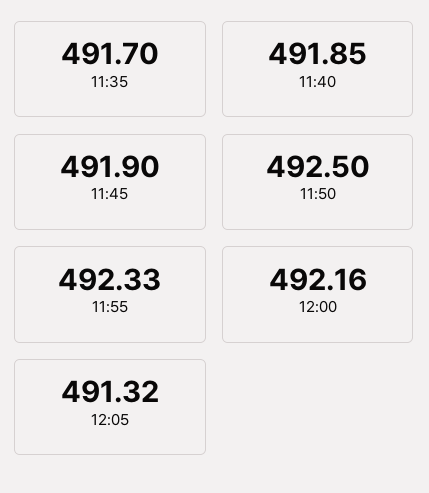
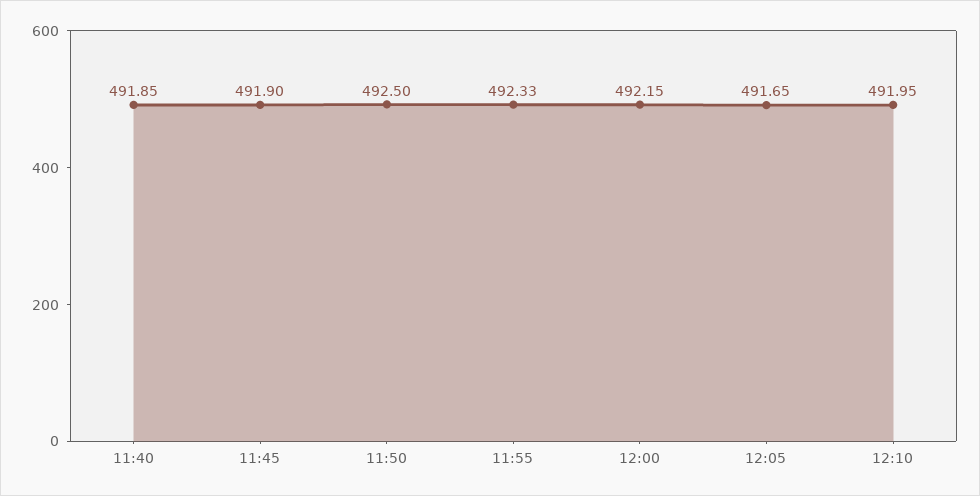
11:35: 491.7 -> none
12:00: 492.16 -> 492.15
12:05: 491.32 -> 491.65
12:10: none -> 491.95

